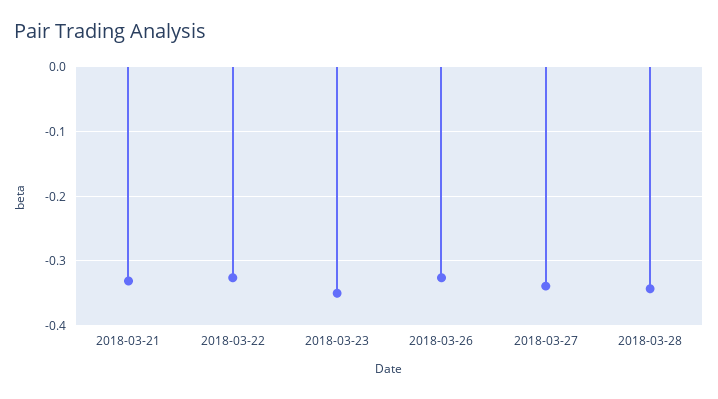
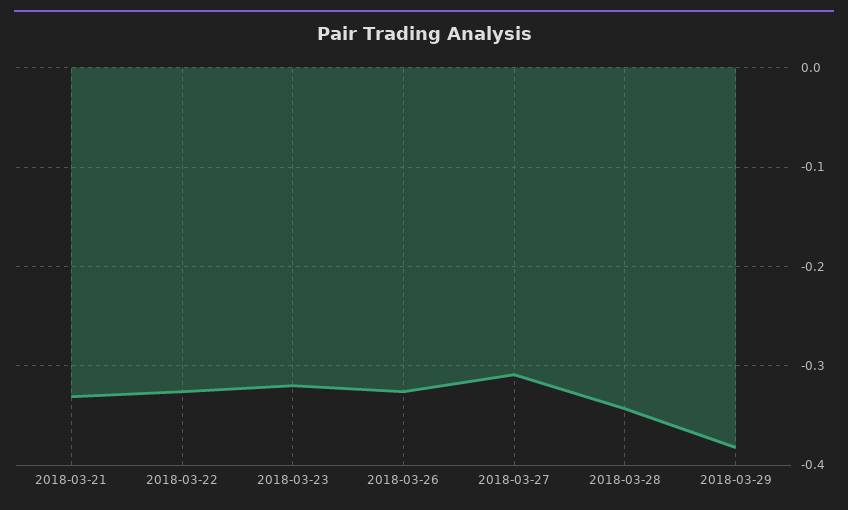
2018-03-23: -0.35 -> -0.32
2018-03-27: -0.34 -> -0.31
2018-03-29: none -> -0.38

